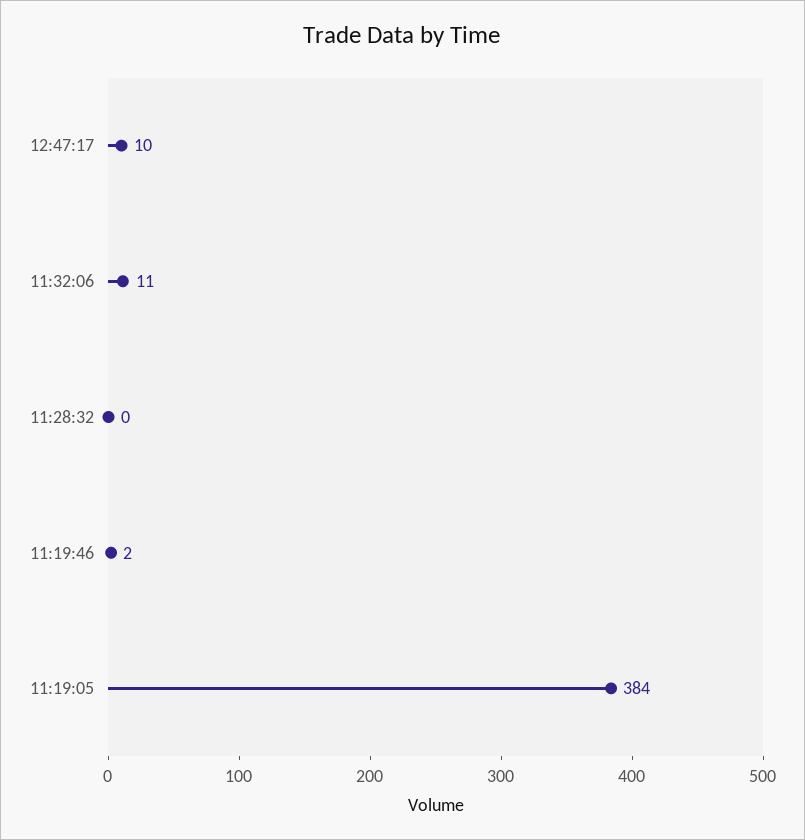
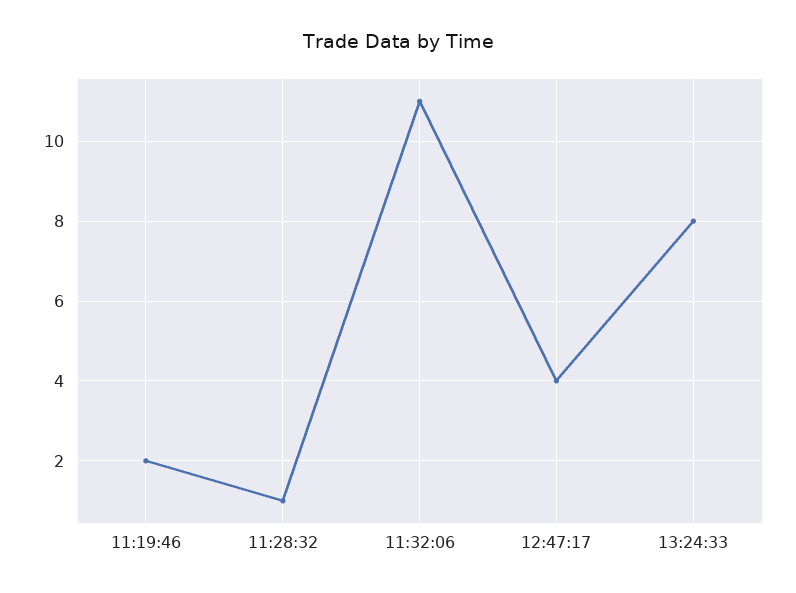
12:47:17: 10 -> 4
11:28:32: 0 -> 1
11:19:05: 384 -> none
13:24:33: none -> 8

